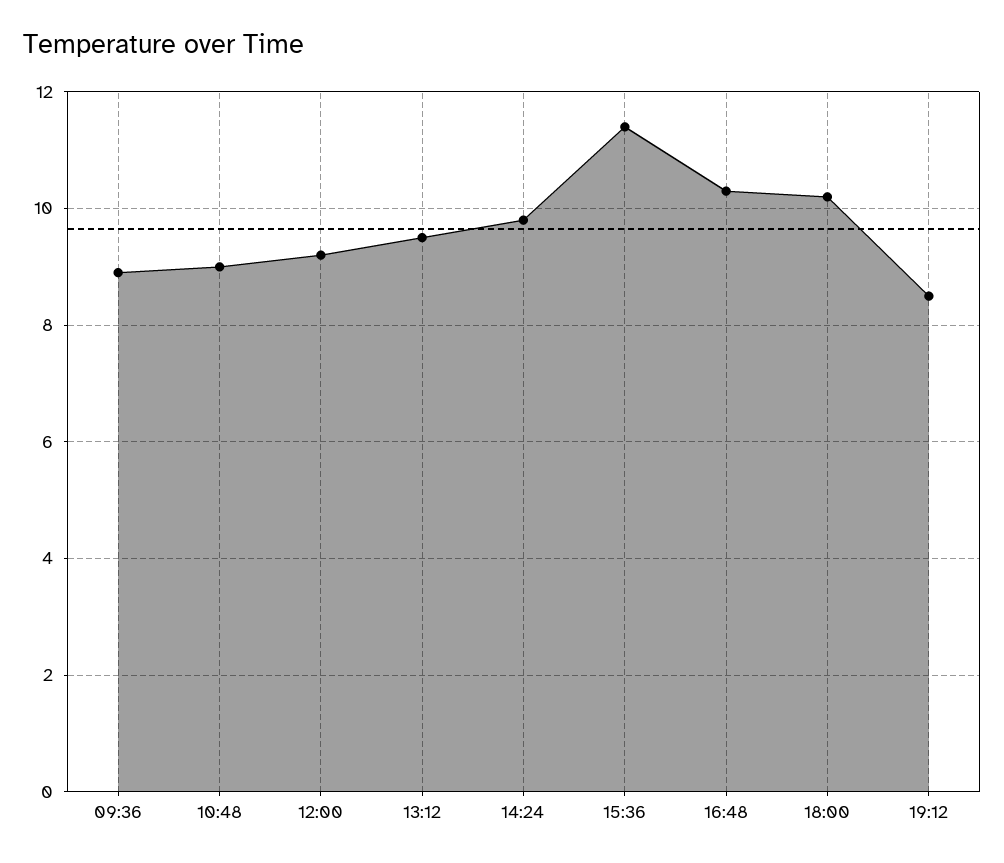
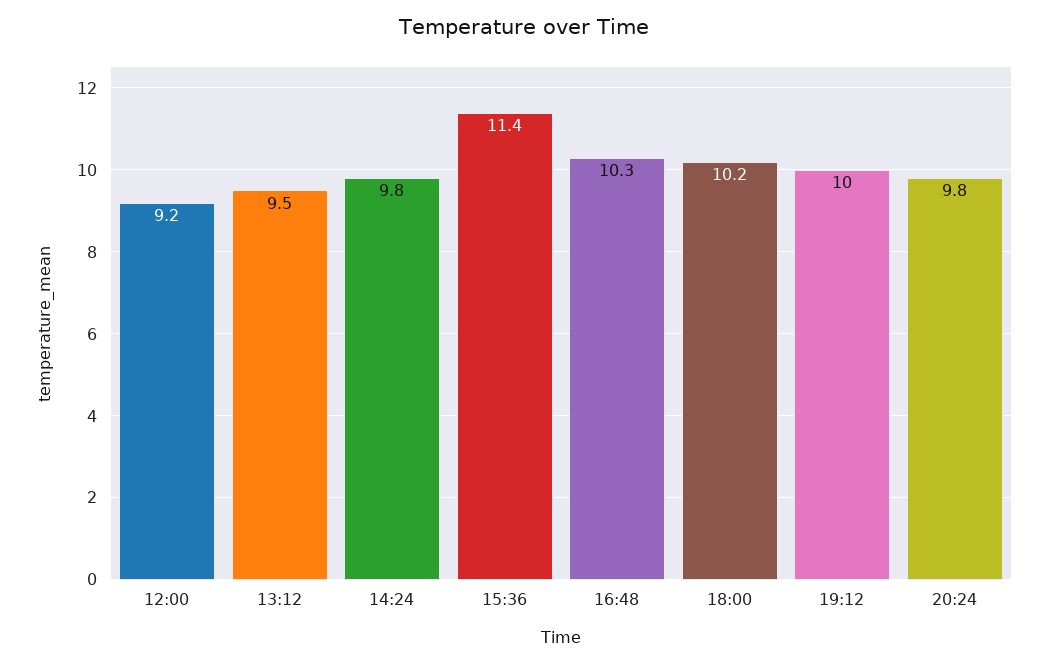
09:36: 9 -> none
10:48: 9 -> none
19:12: 8.5 -> 10
20:24: none -> 9.8

